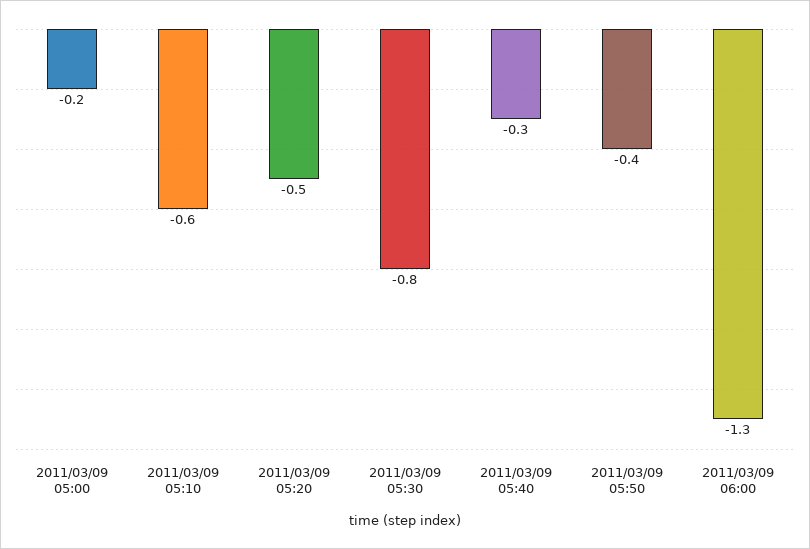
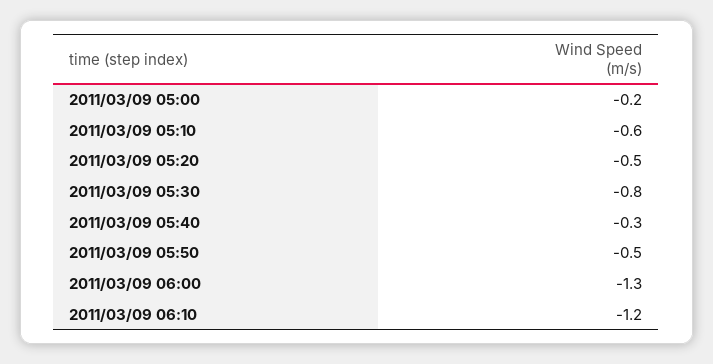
2011/03/09 05:50: -0.4 -> -0.5
2011/03/09 06:10: none -> -1.2

